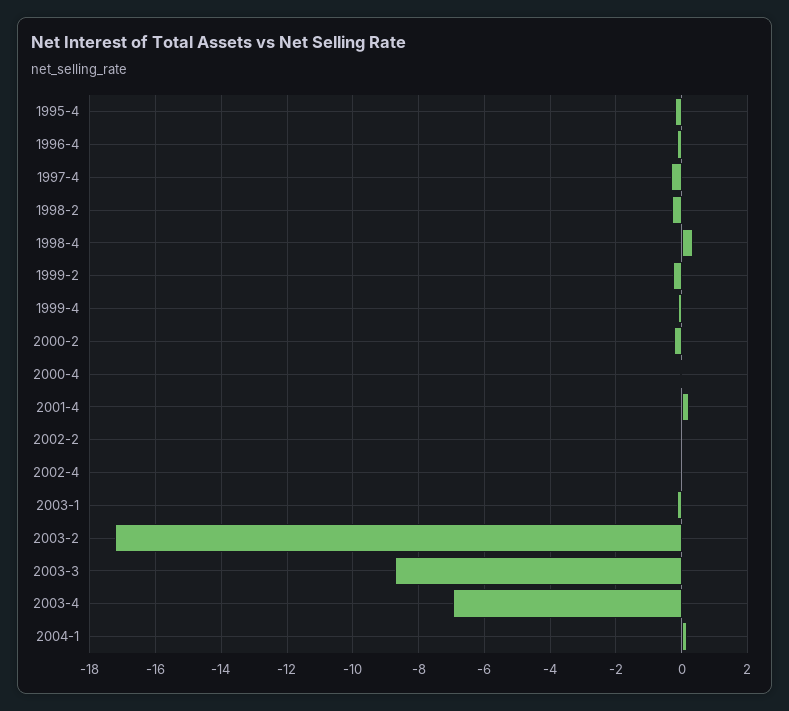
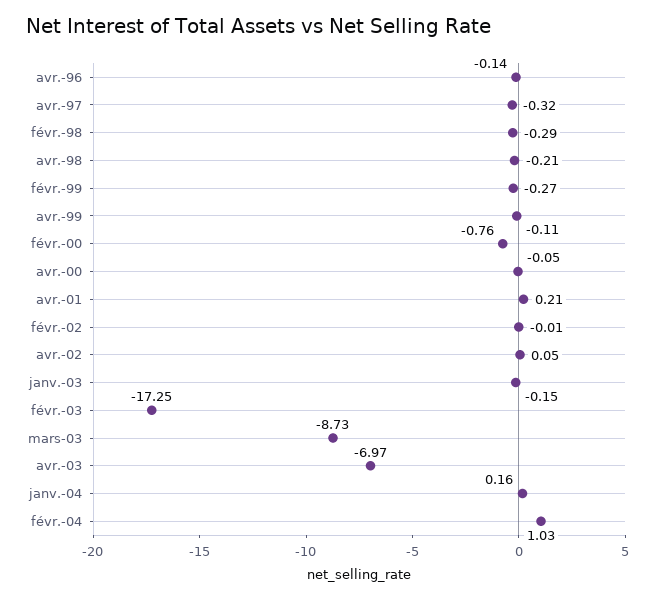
1995-4: -0.2 -> none
1998-4: 0.4 -> -0.21
2000-2: -0.2 -> -0.76
févr.-04: none -> 1.03

